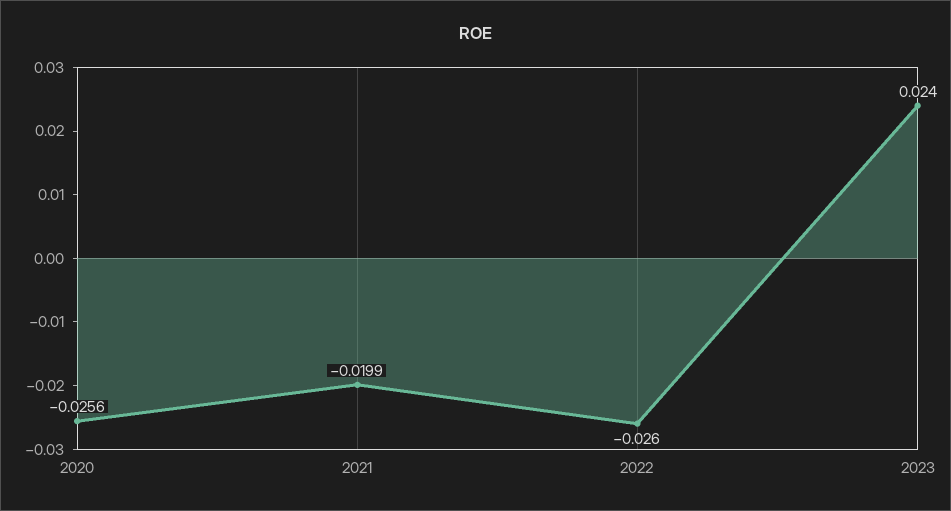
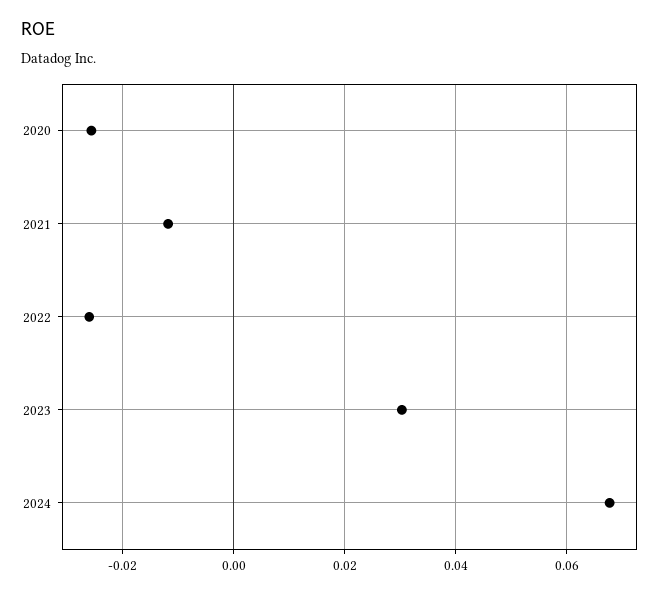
2021: -0.0199 -> -0.012
2023: 0.024 -> 0.03
2024: none -> 0.068

